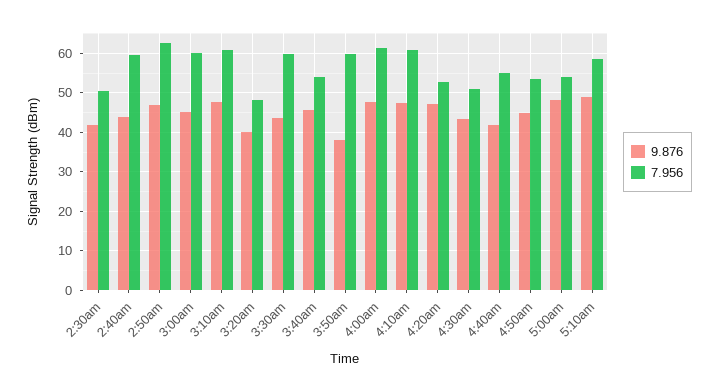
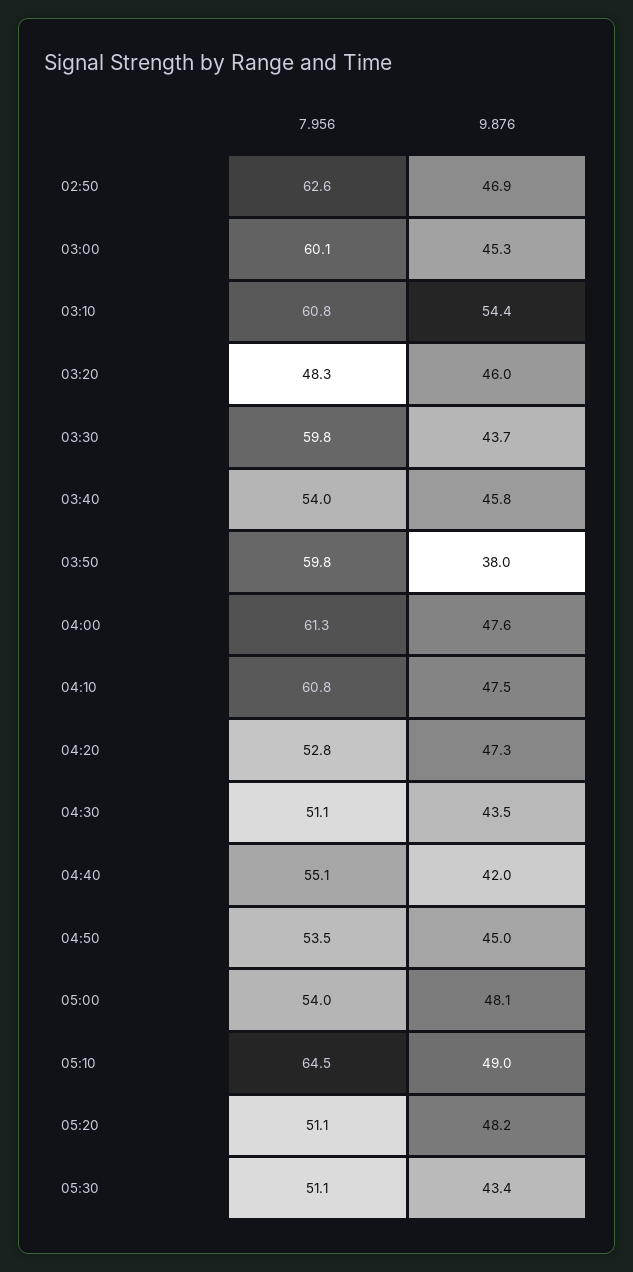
9.876, 2:30am: 42 -> none
7.956, 2:30am: 50 -> none
9.876, 2:40am: 44 -> none
7.956, 2:40am: 60 -> none
9.876, 3:10am: 48 -> 54.4
9.876, 3:20am: 40 -> 46
7.956, 5:10am: 58 -> 64.5
7.956, 05:20: none -> 51.1
9.876, 05:20: none -> 48.2
7.956, 05:30: none -> 51.1
9.876, 05:30: none -> 43.4

